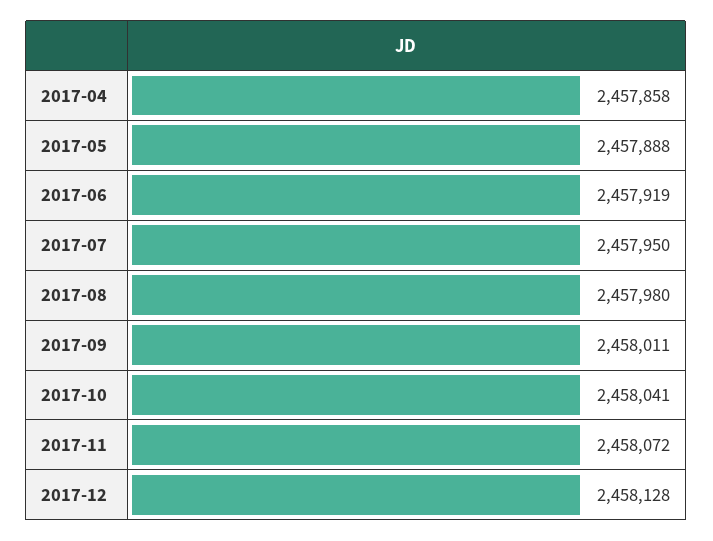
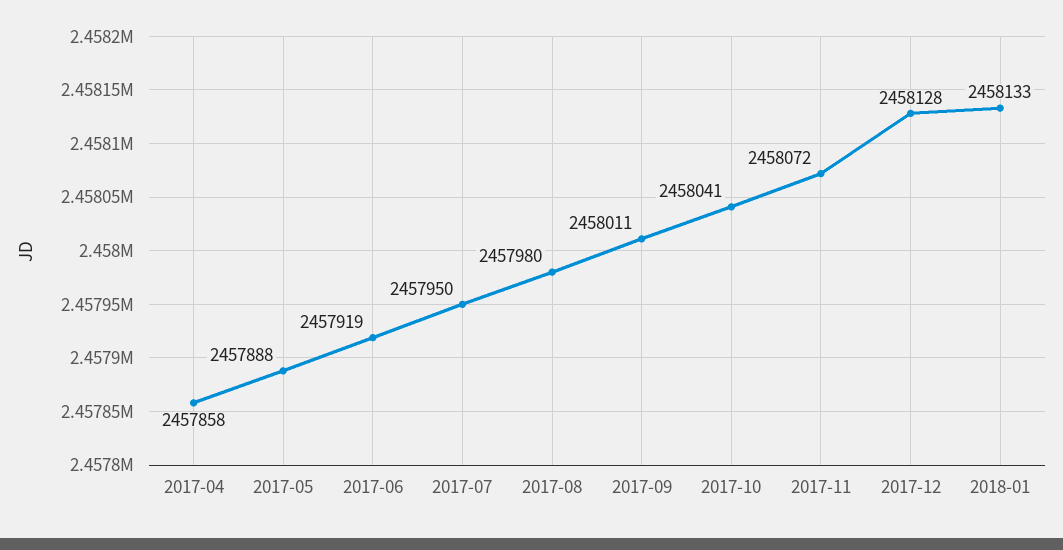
2018-01: none -> 2458133

